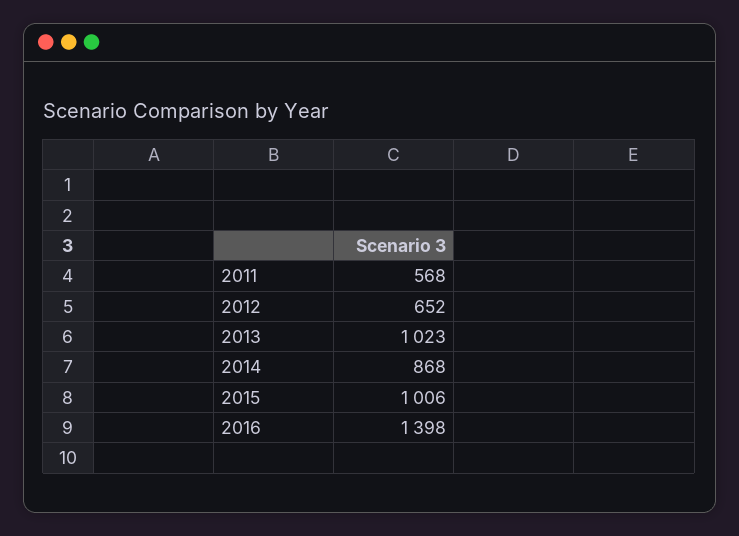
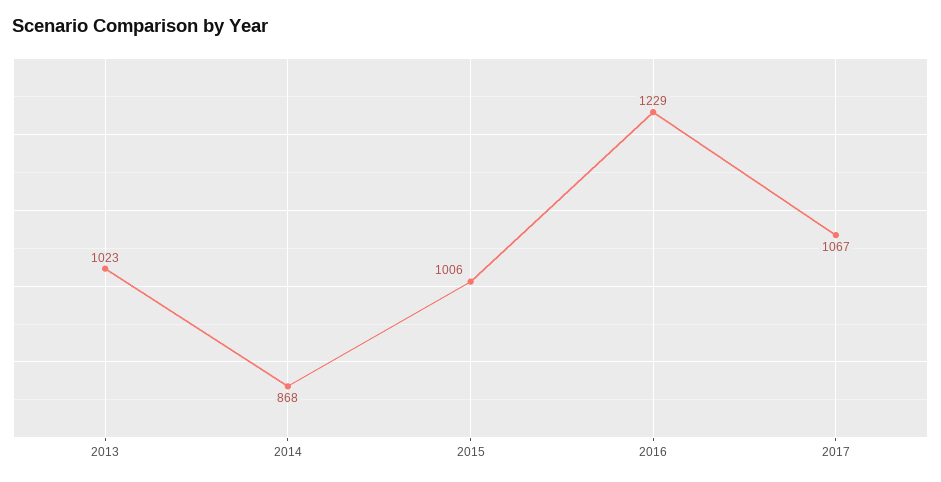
2011: 568 -> none
2012: 652 -> none
2016: 1398 -> 1229
2017: none -> 1067

